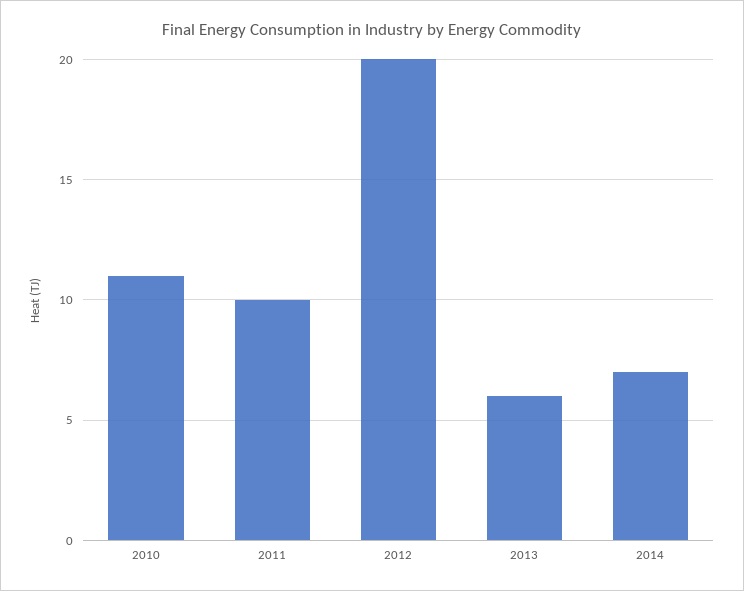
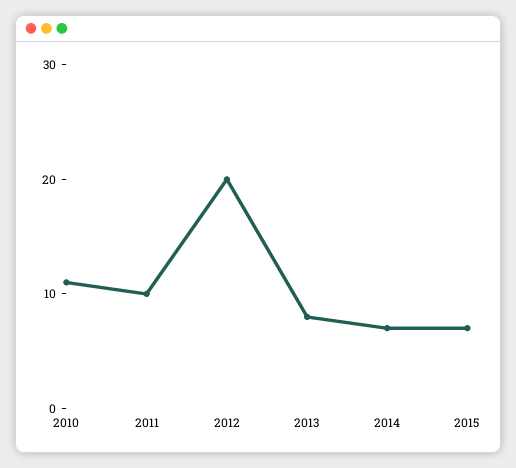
2013: 6 -> 8
2015: none -> 7

